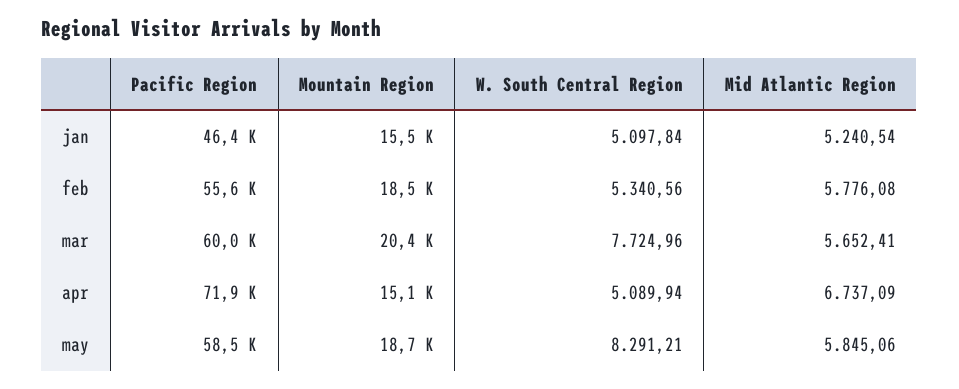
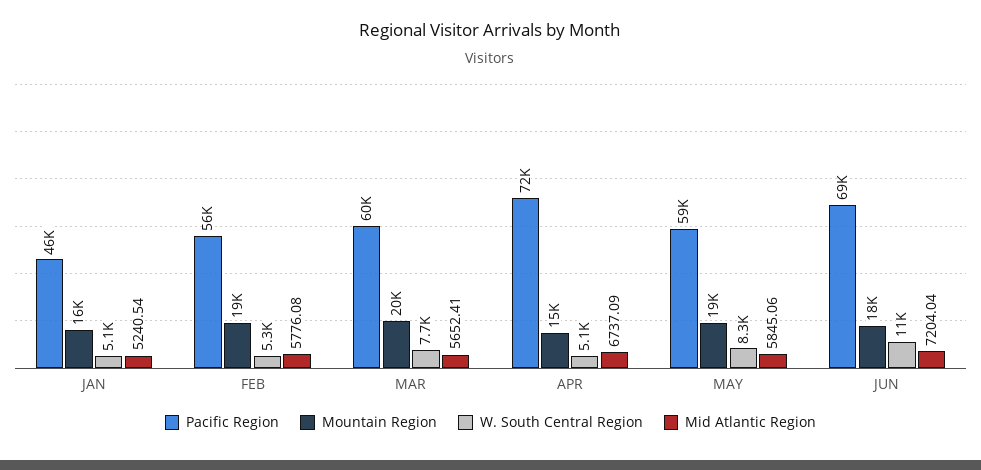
Pacific Region, JUN: none -> 69000
Mountain Region, JUN: none -> 18000
W. South Central Region, JUN: none -> 11000
Mid Atlantic Region, JUN: none -> 7204.04

